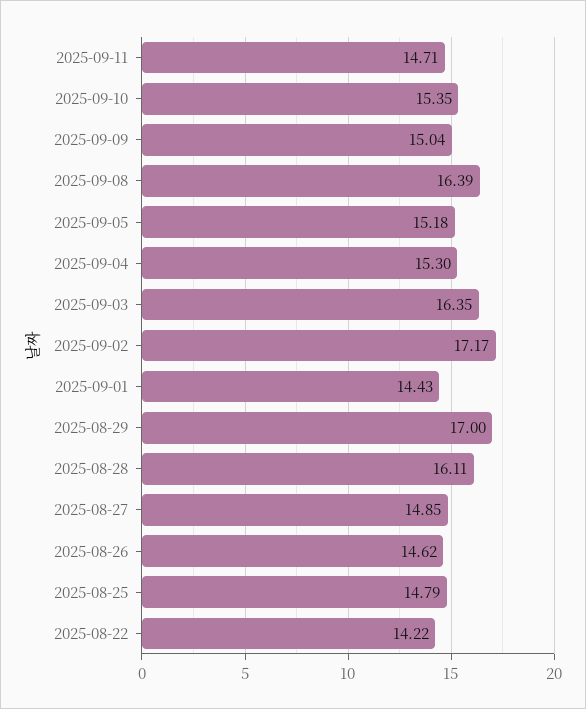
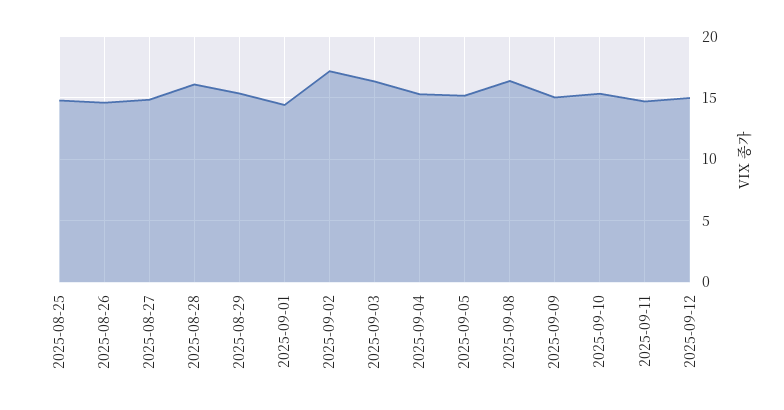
2025-08-29: 17 -> 15.5
2025-08-22: 14.22 -> none
2025-09-12: none -> 15

